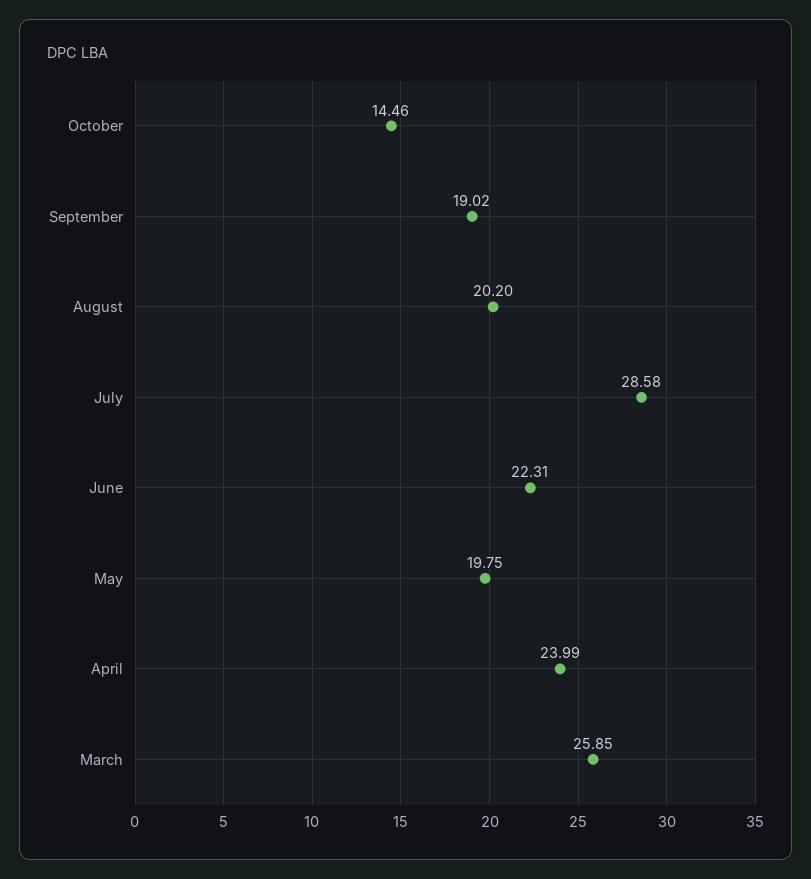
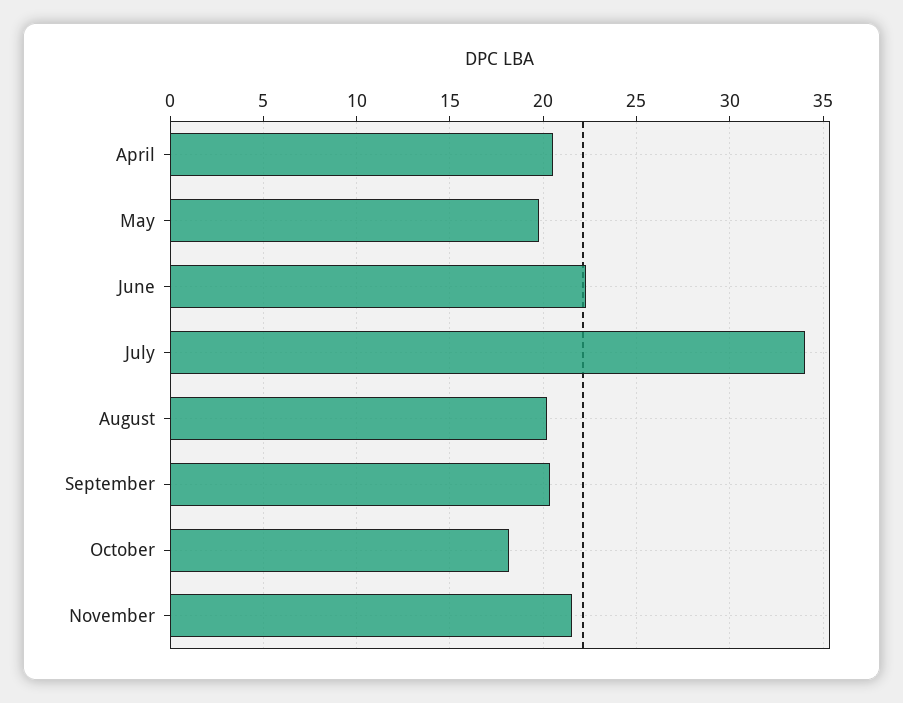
October: 14.46 -> 18
September: 19.02 -> 20.5
July: 28.58 -> 34
April: 23.99 -> 20.5
March: 25.85 -> none
November: none -> 21.5

